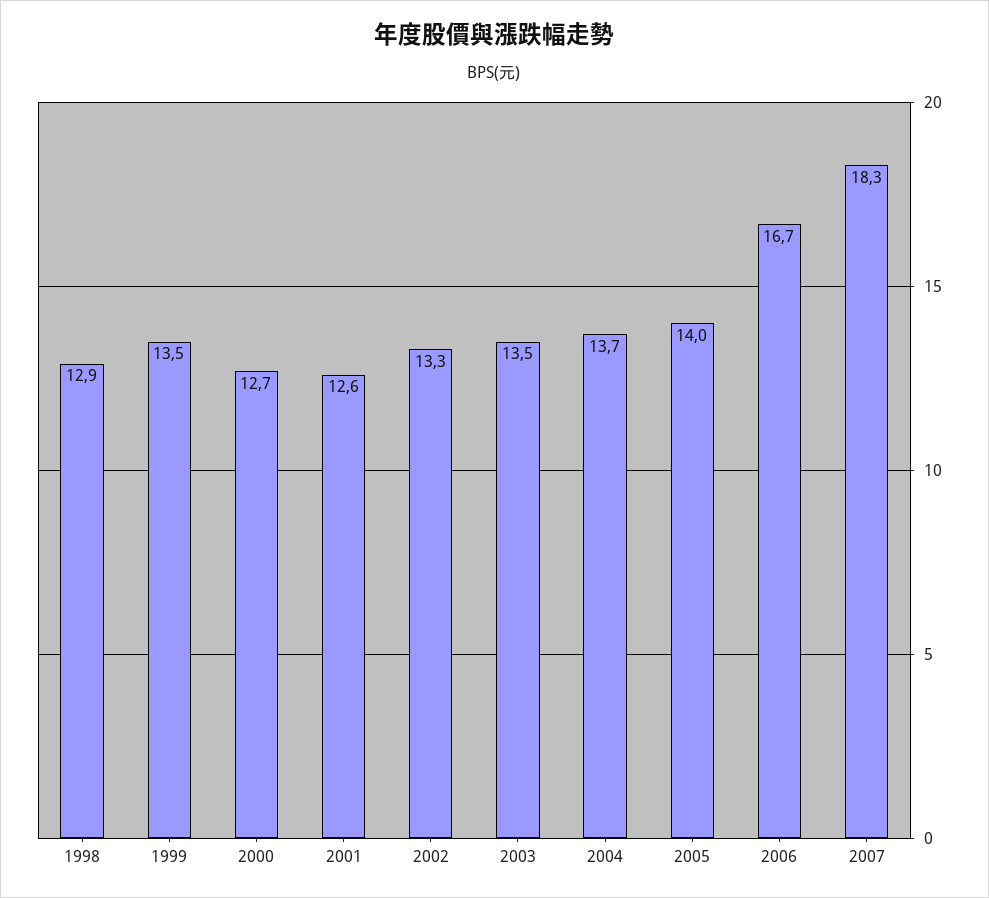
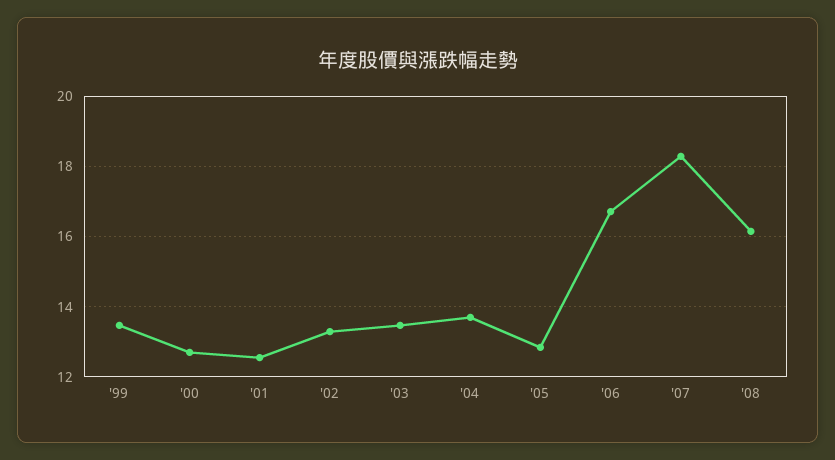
1998: 12.9 -> none
2005: 14 -> 12.8
'08: none -> 16.2

